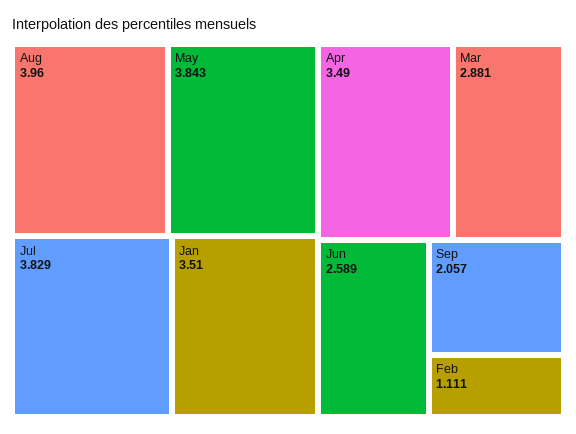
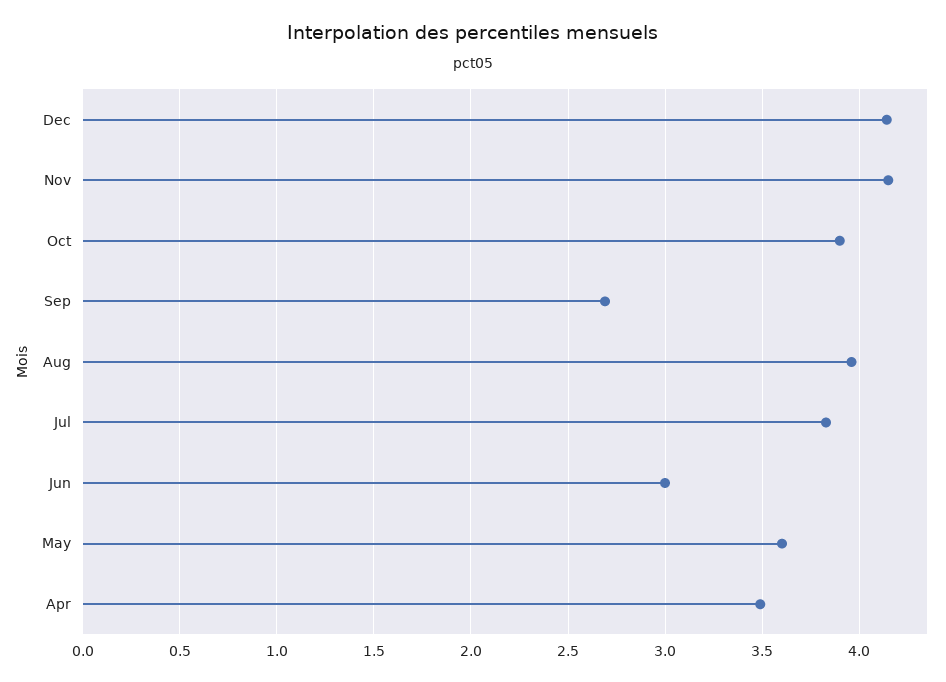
May: 3.843 -> 3.6
Jan: 3.51 -> none
Mar: 2.881 -> none
Jun: 2.589 -> 3
Sep: 2.057 -> 2.7
Feb: 1.111 -> none
Dec: none -> 4.15
Nov: none -> 4.15
Oct: none -> 3.9

